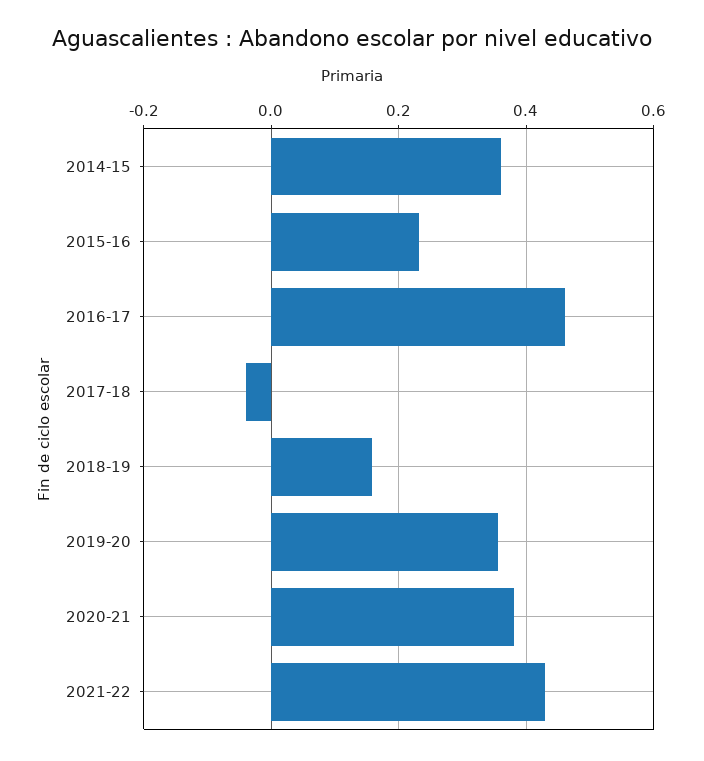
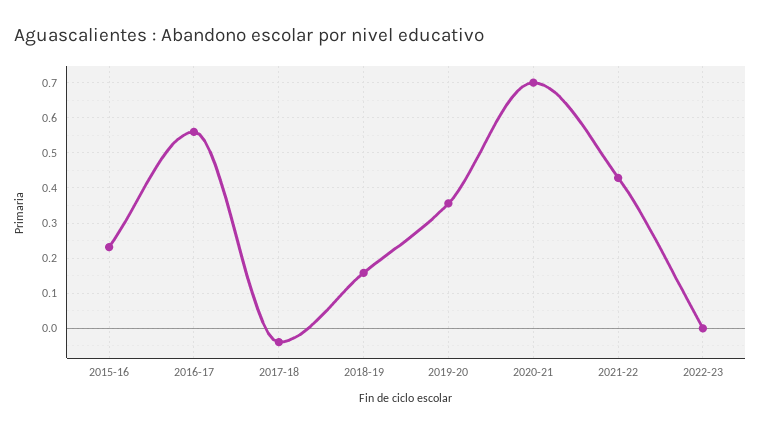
2014-15: 0.36 -> none
2016-17: 0.46 -> 0.56
2020-21: 0.38 -> 0.7
2022-23: none -> 0

